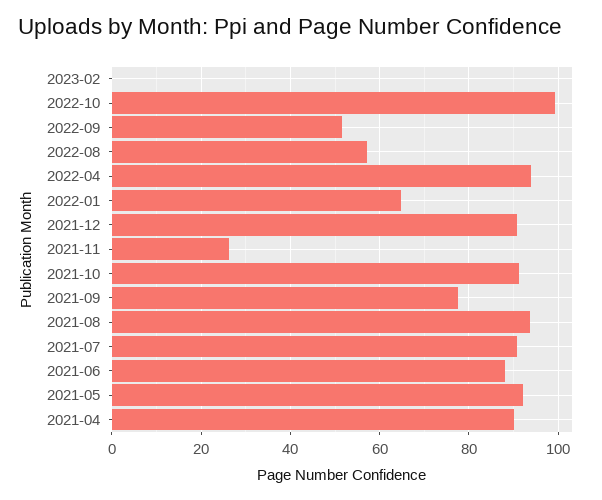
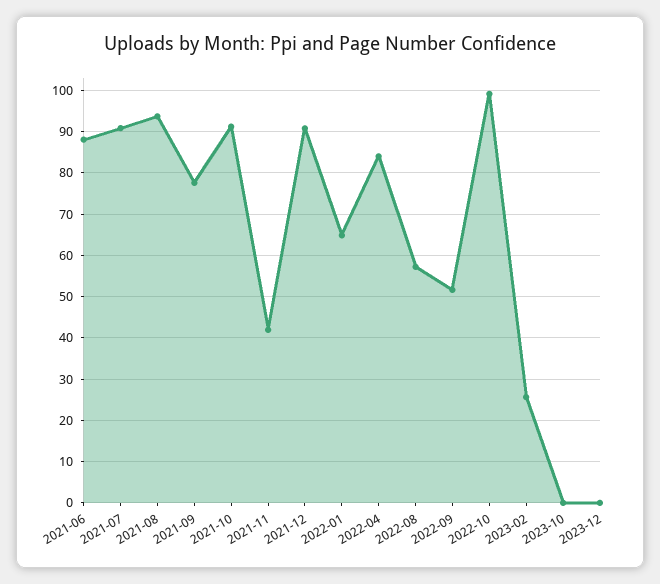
2023-02: 0 -> 26
2022-04: 94 -> 84
2021-11: 26 -> 42
2021-05: 92 -> none
2021-04: 90 -> none
2023-10: none -> 0
2023-12: none -> 0

